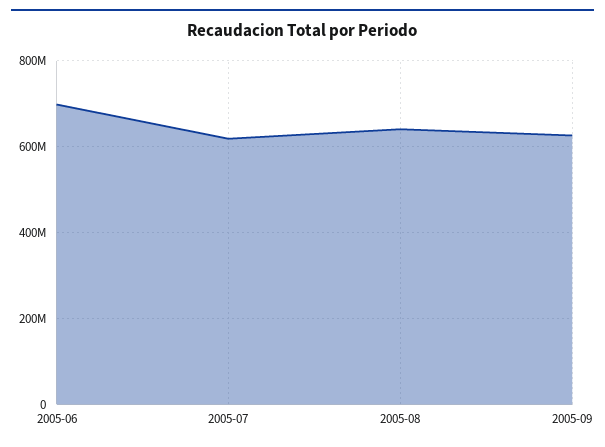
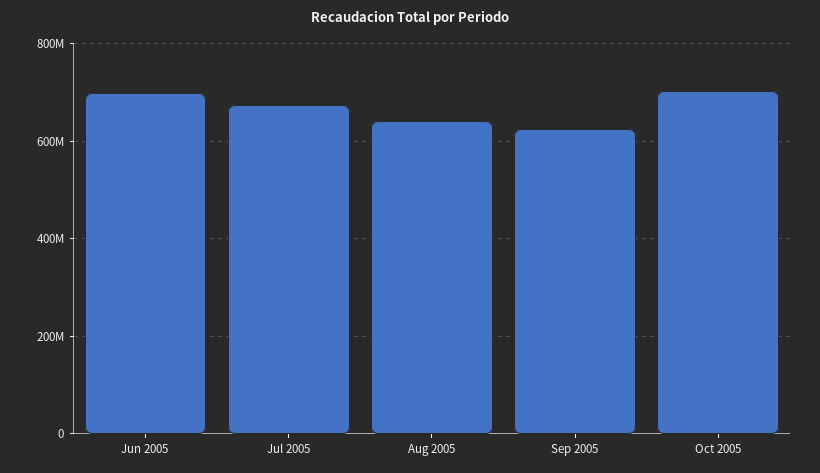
2005-07: 620000000 -> 680000000
Oct 2005: none -> 700000000

